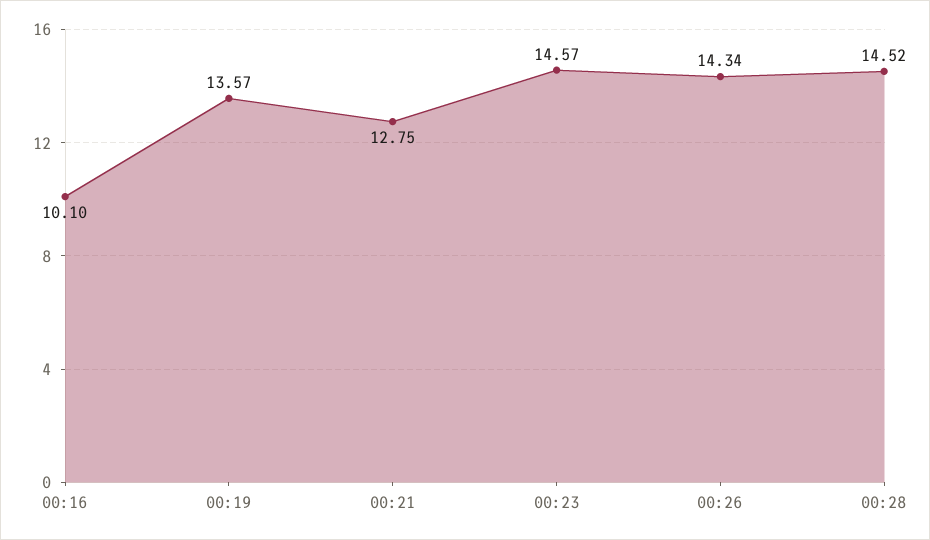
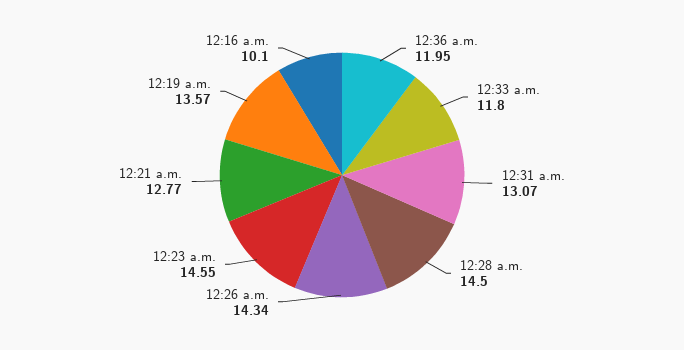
00:21: 12.75 -> 12.77
00:23: 14.57 -> 14.55
00:28: 14.52 -> 14.5
12:36 a.m.: none -> 11.95
12:33 a.m.: none -> 11.8
12:31 a.m.: none -> 13.07

